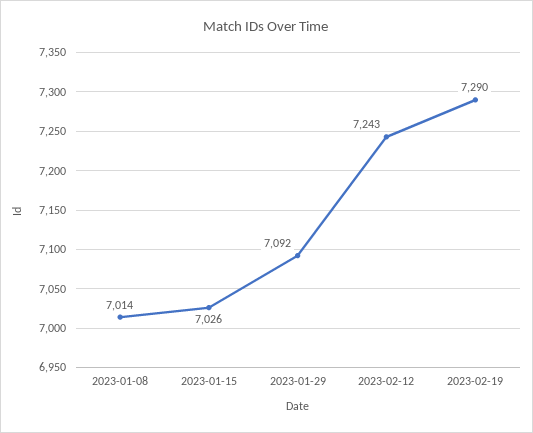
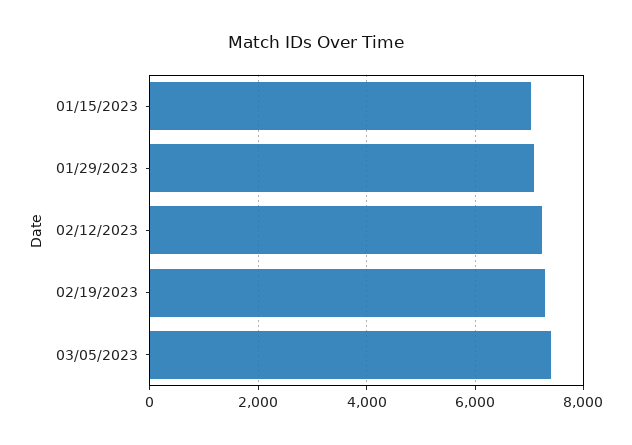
2023-01-08: 7014 -> none
03/05/2023: none -> 7400

